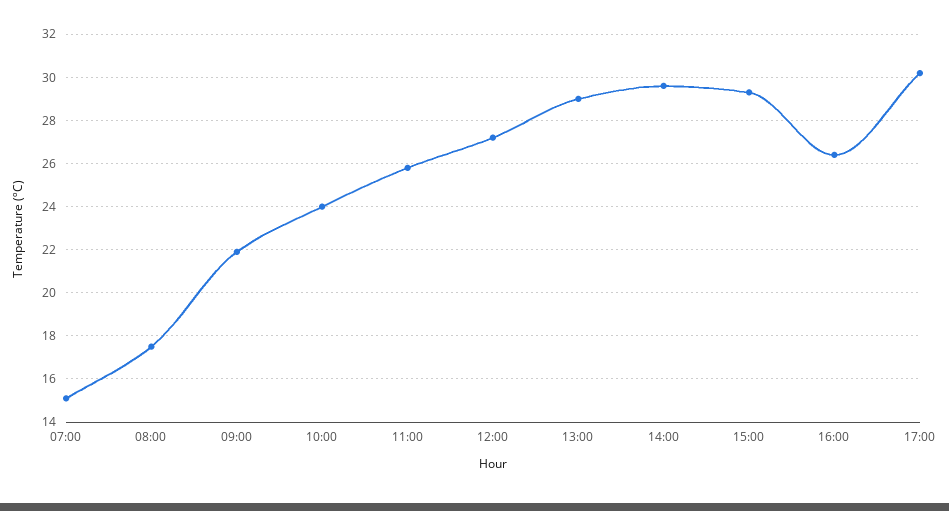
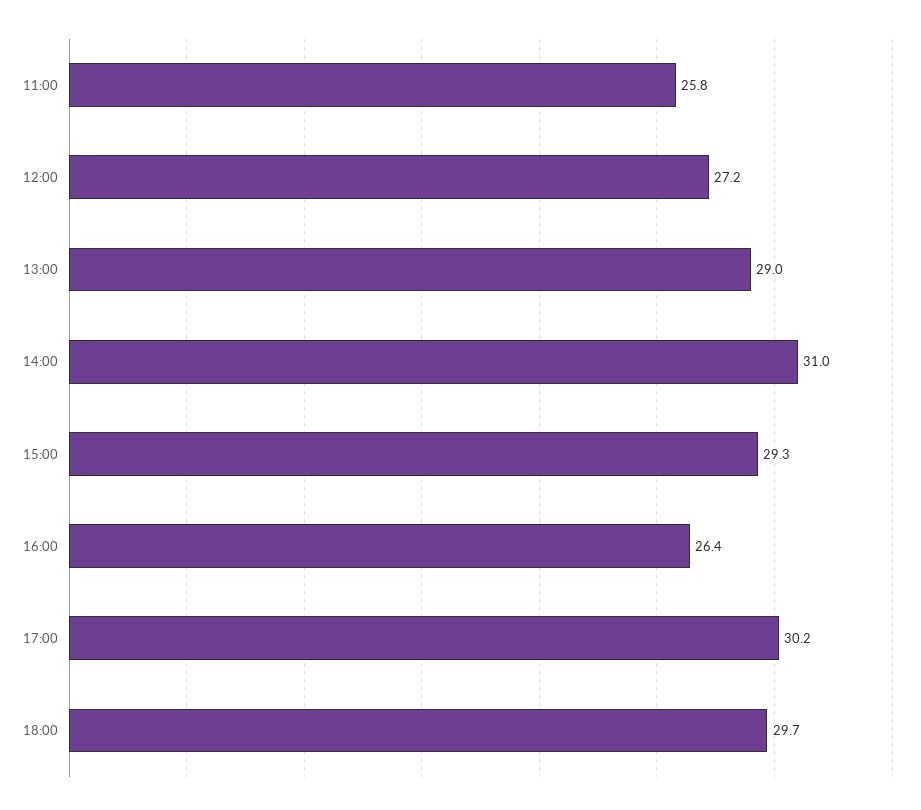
07:00: 15 -> none
08:00: 17.5 -> none
09:00: 22 -> none
10:00: 24 -> none
14:00: 29.5 -> 31
18:00: none -> 29.7

